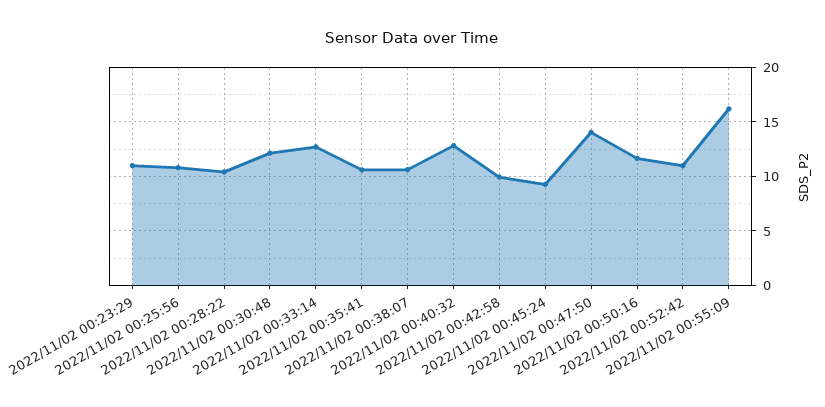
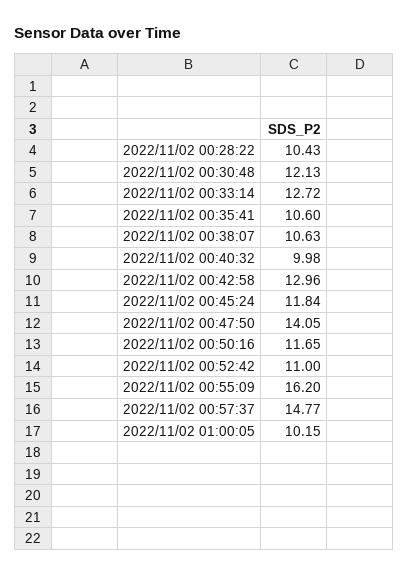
2022/11/02 00:23:29: 11 -> none
2022/11/02 00:25:56: 11 -> none
2022/11/02 00:40:32: 13 -> 9.98
2022/11/02 00:42:58: 10 -> 12.96
2022/11/02 00:45:24: 9 -> 11.84
2022/11/02 00:57:37: none -> 14.77
2022/11/02 01:00:05: none -> 10.15

